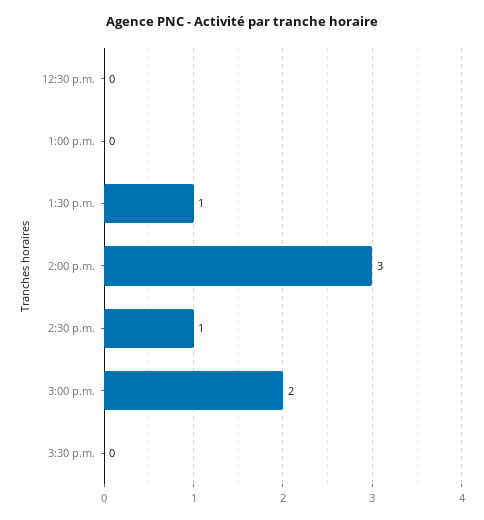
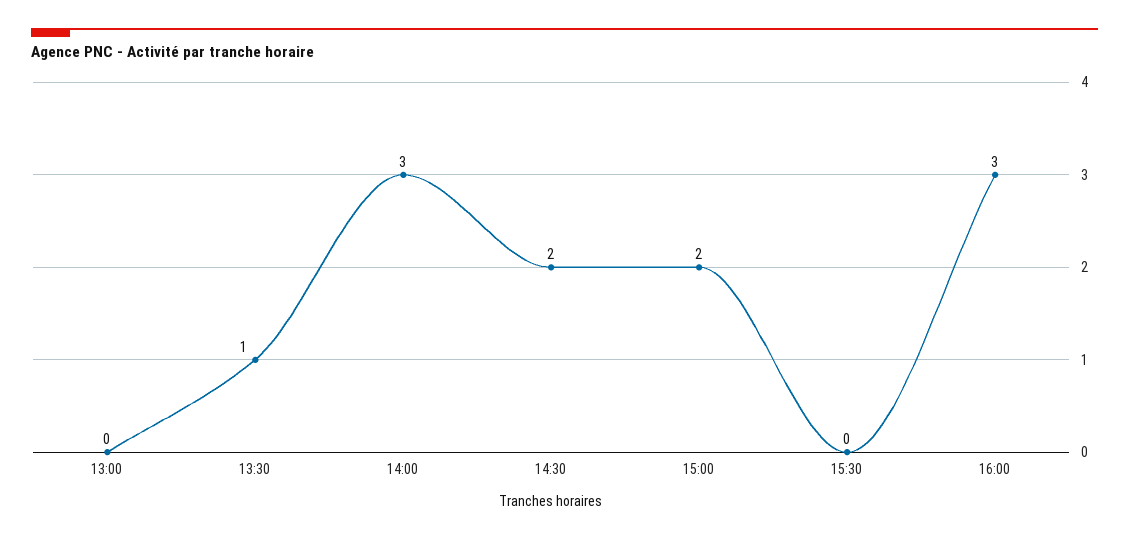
12:30 p.m.: 0 -> none
2:30 p.m.: 1 -> 2
16:00: none -> 3

